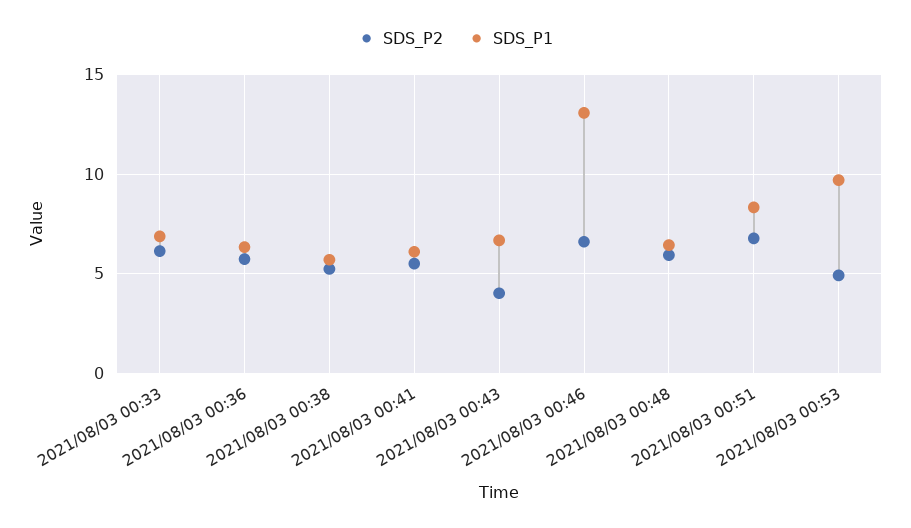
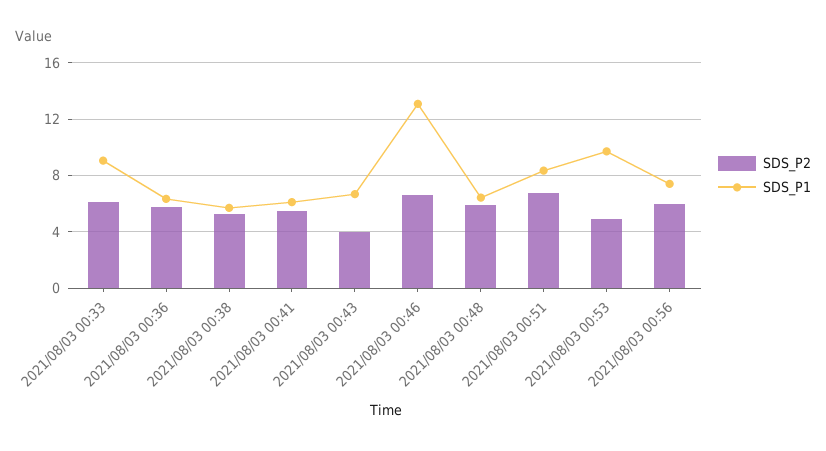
SDS_P1, 2021/08/03 00:33: 7 -> 9
SDS_P2, 2021/08/03 00:56: none -> 6
SDS_P1, 2021/08/03 00:56: none -> 7.5

